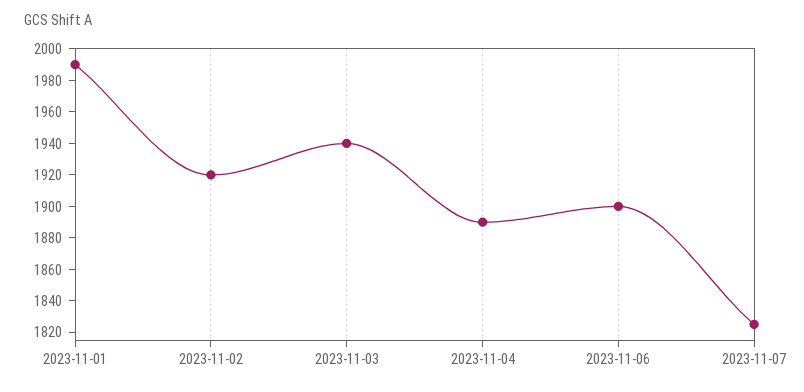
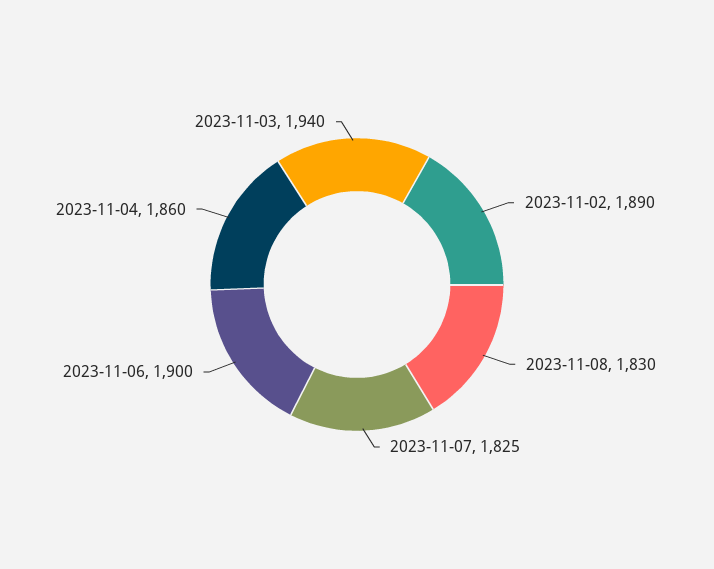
2023-11-01: 1990 -> none
2023-11-02: 1920 -> 1890
2023-11-04: 1890 -> 1860
2023-11-08: none -> 1830

